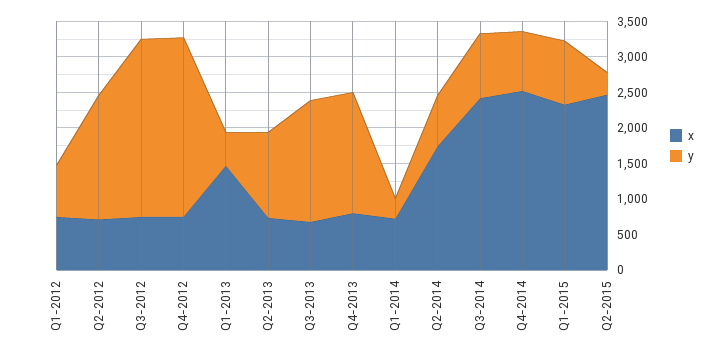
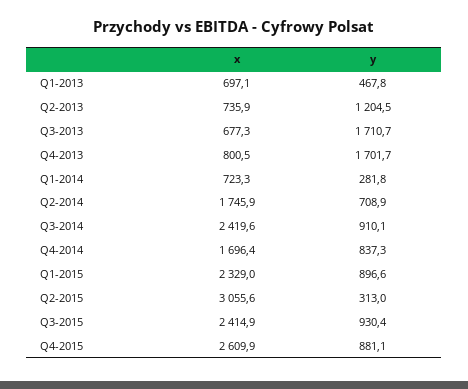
x, Q1-2012: 750 -> none
y, Q1-2012: 750 -> none
x, Q2-2012: 750 -> none
y, Q2-2012: 1750 -> none
x, Q3-2012: 750 -> none
y, Q3-2012: 2500 -> none
x, Q4-2012: 750 -> none
y, Q4-2012: 2500 -> none
x, Q1-2013: 1500 -> 697.1
x, Q4-2014: 2500 -> 1696.4
x, Q2-2015: 2500 -> 3055.6
x, Q3-2015: none -> 2414.9
y, Q3-2015: none -> 930.4
x, Q4-2015: none -> 2609.9
y, Q4-2015: none -> 881.1

